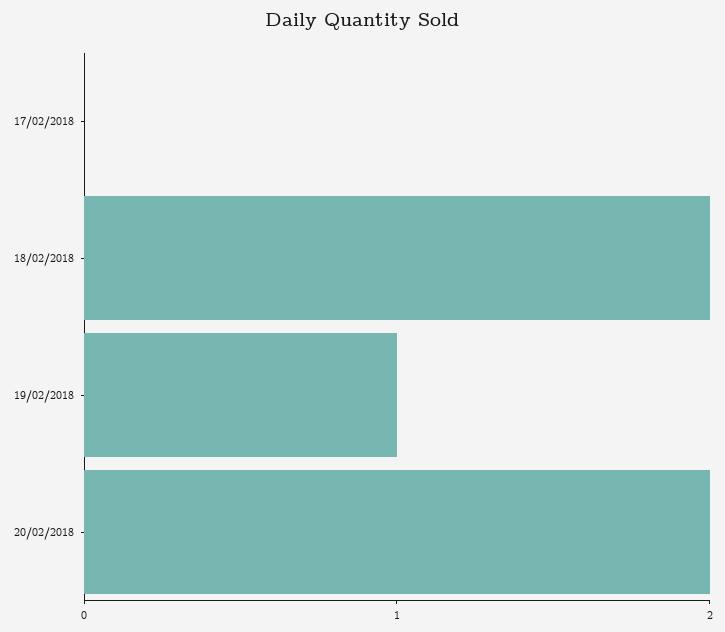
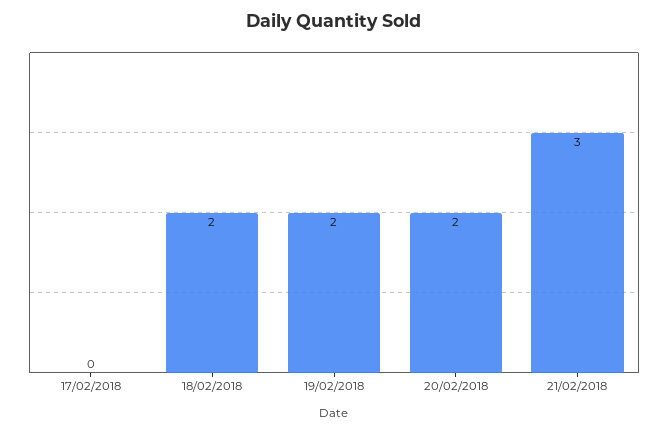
19/02/2018: 1 -> 2
21/02/2018: none -> 3

